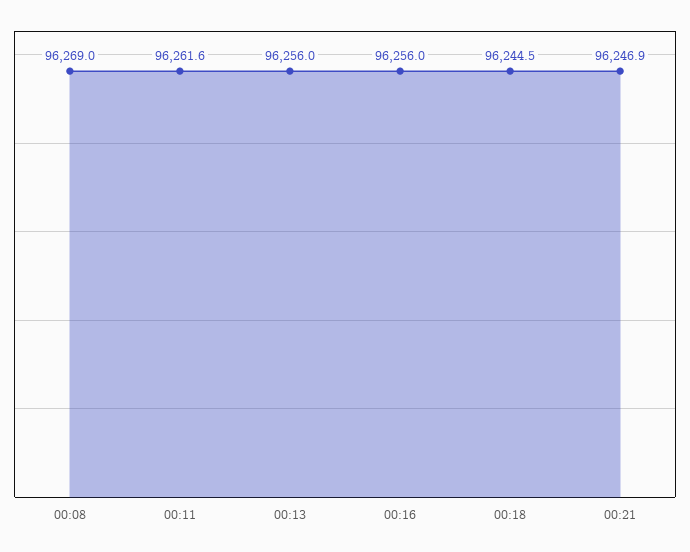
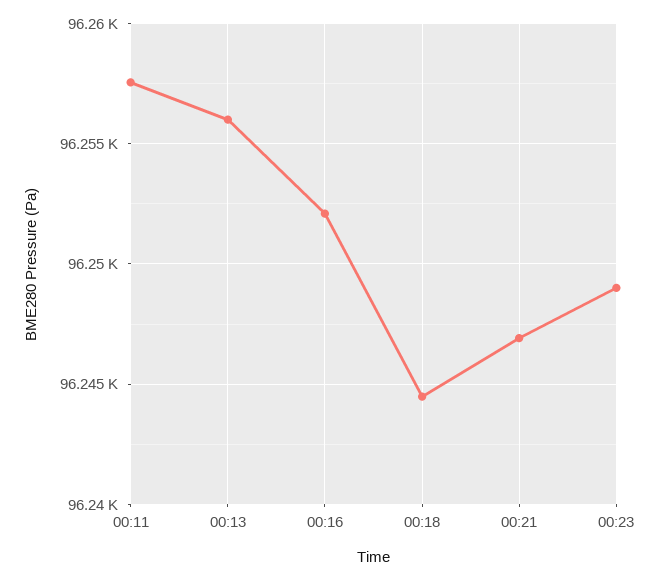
00:08: 96269 -> none
00:11: 96261.6 -> 96257.5
00:16: 96256 -> 96252
00:23: none -> 96249

